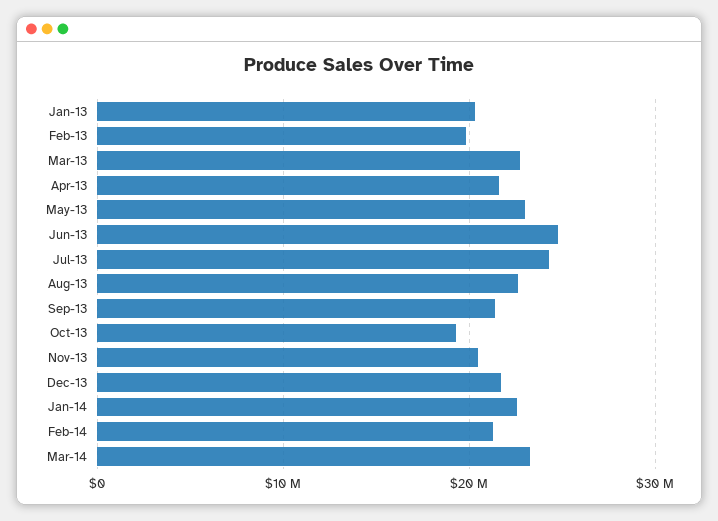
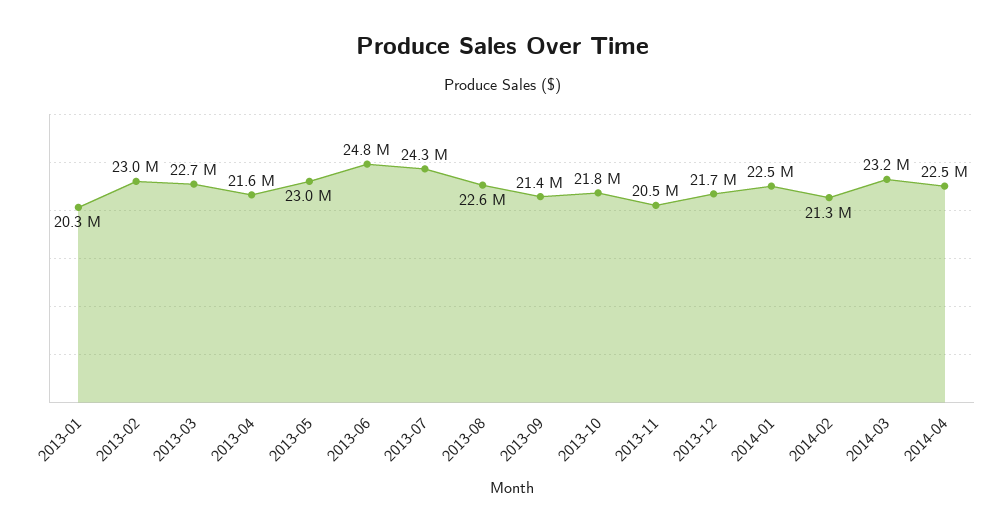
Feb-13: 20000000 -> 23000000
Oct-13: 19000000 -> 21800000
2014-04: none -> 22500000

